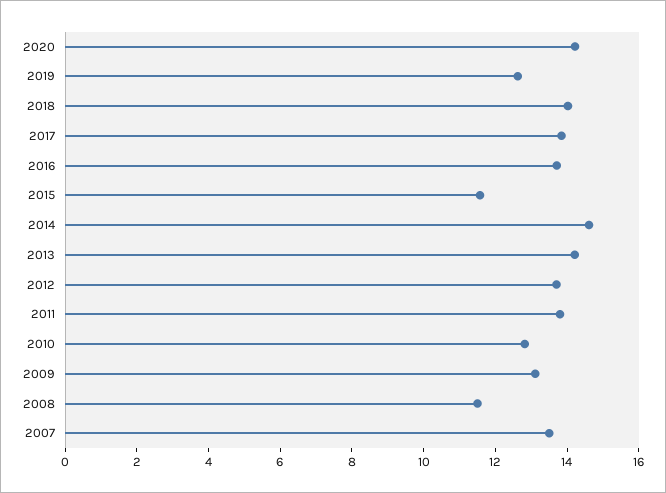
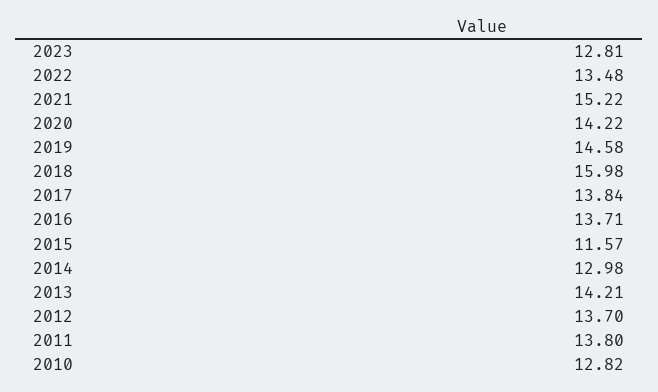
2019: 12.5 -> 14.58
2018: 14 -> 15.98
2014: 14.5 -> 12.98
2009: 13 -> none
2008: 11.5 -> none
2007: 13.5 -> none
2023: none -> 12.81
2022: none -> 13.48
2021: none -> 15.22

